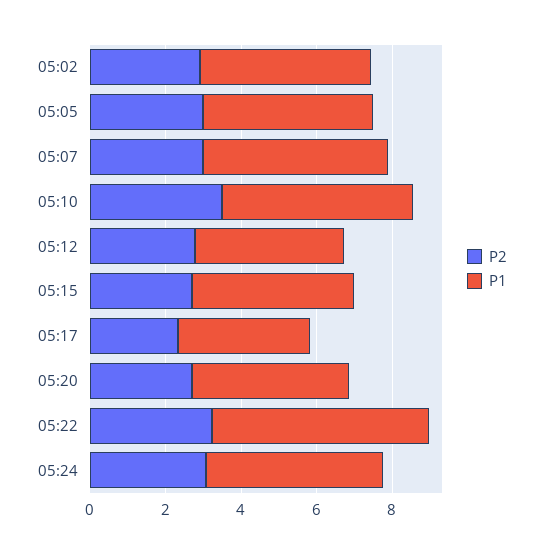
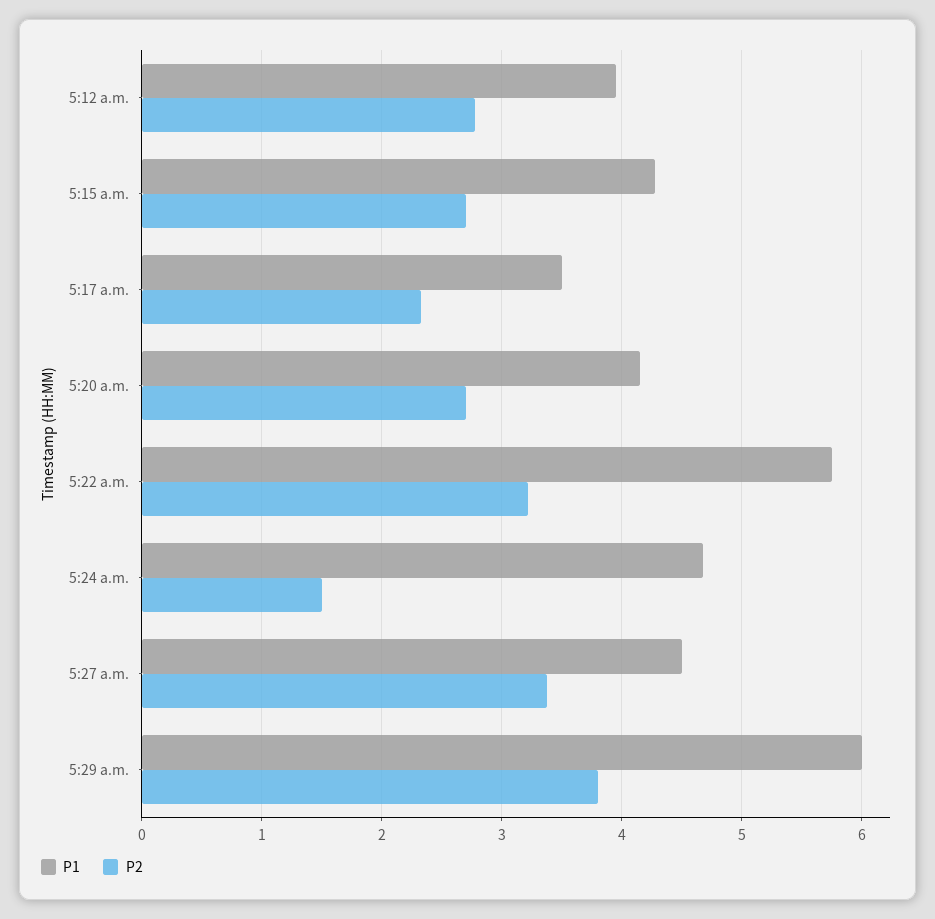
P2, 05:02: 3 -> none
P1, 05:02: 4.5 -> none
P2, 05:05: 3 -> none
P1, 05:05: 4.5 -> none
P2, 05:07: 3 -> none
P1, 05:07: 5 -> none
P2, 05:10: 3.5 -> none
P1, 05:10: 5 -> none
P2, 05:24: 3 -> 1.5
P1, 5:27 a.m.: none -> 4.5
P2, 5:27 a.m.: none -> 3.4
P1, 5:29 a.m.: none -> 6
P2, 5:29 a.m.: none -> 3.8

